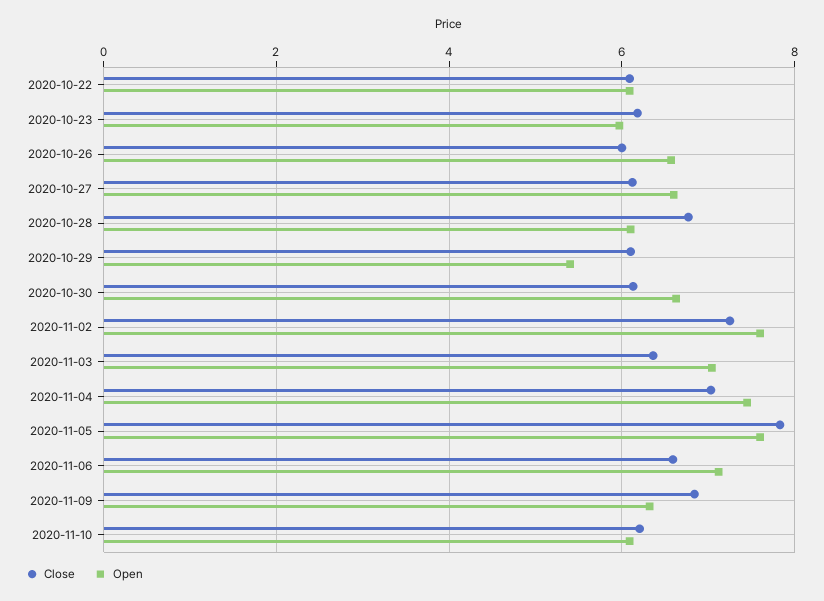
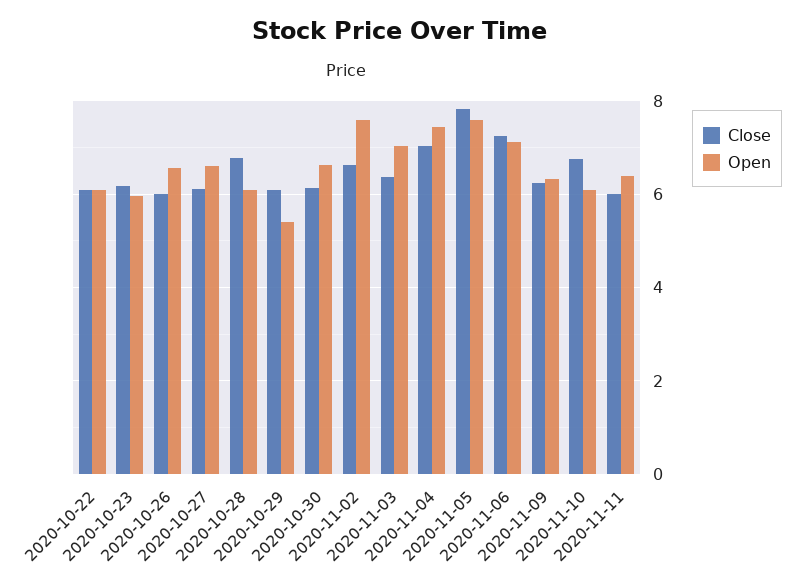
Close, 2020-11-02: 7.2 -> 6.6
Close, 2020-11-06: 6.6 -> 7.2
Close, 2020-11-09: 6.8 -> 6.2
Close, 2020-11-10: 6.2 -> 6.8
Close, 2020-11-11: none -> 6
Open, 2020-11-11: none -> 6.4

